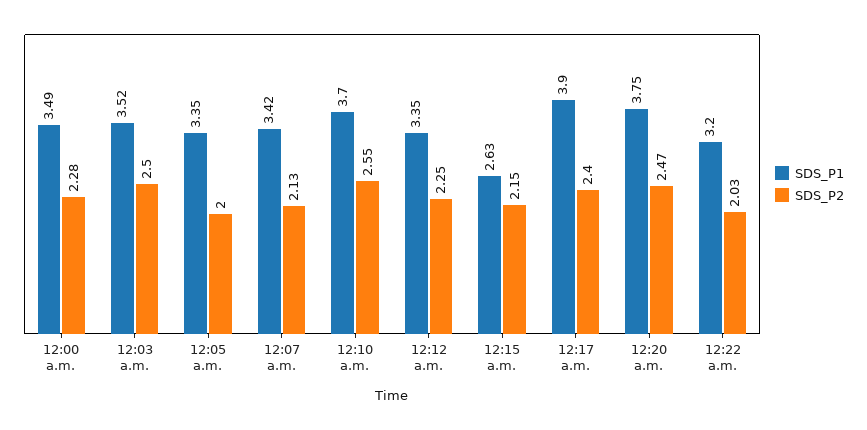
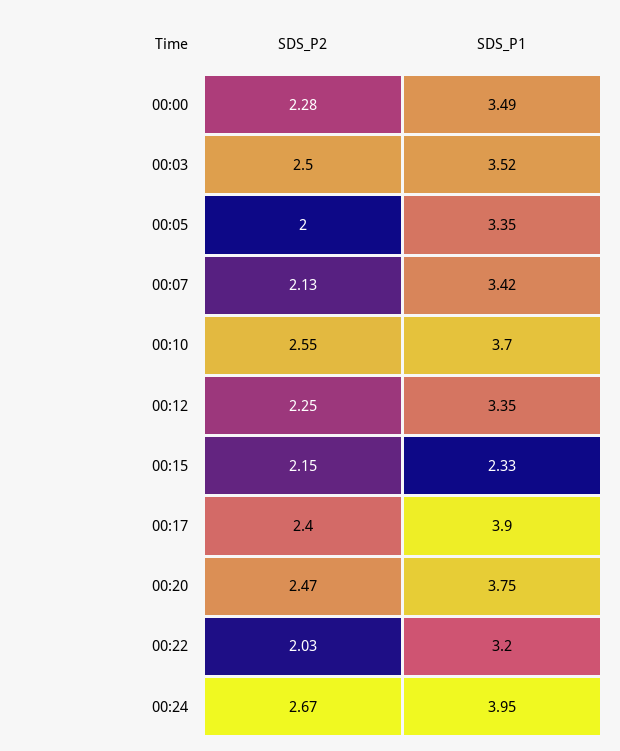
SDS_P1, 12:15 a.m.: 2.63 -> 2.33
SDS_P2, 00:24: none -> 2.67
SDS_P1, 00:24: none -> 3.95

